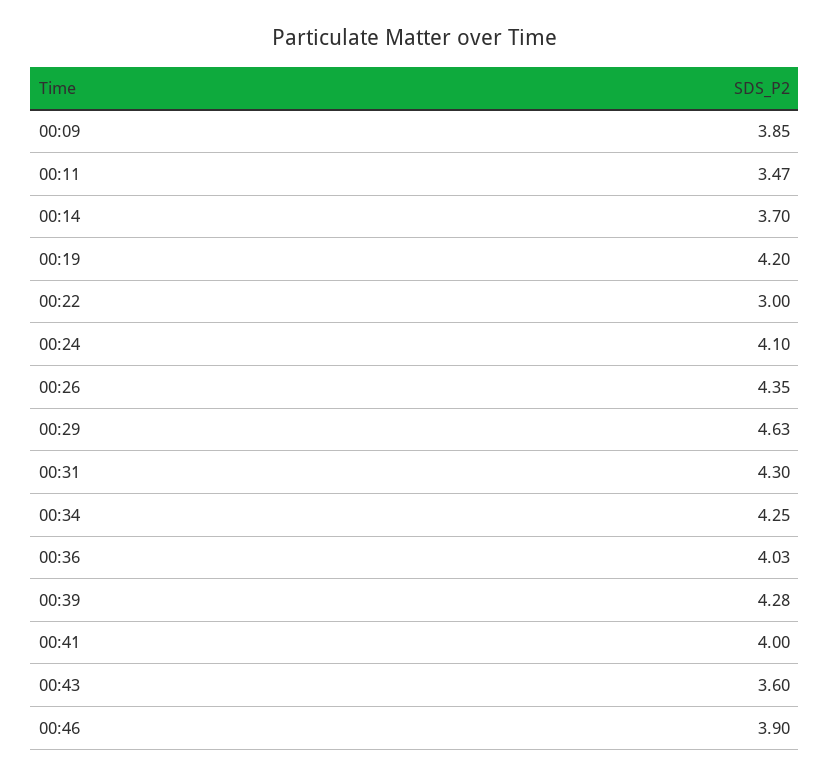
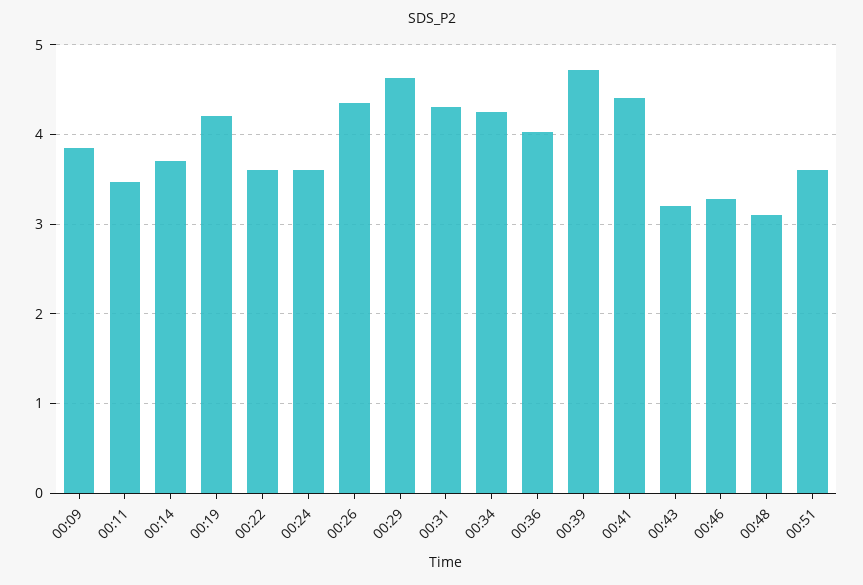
00:22: 3 -> 3.6
00:24: 4.1 -> 3.6
00:39: 4.28 -> 4.7
00:41: 4 -> 4.4
00:43: 3.6 -> 3.2
00:46: 3.9 -> 3.3
00:48: none -> 3.1
00:51: none -> 3.6

